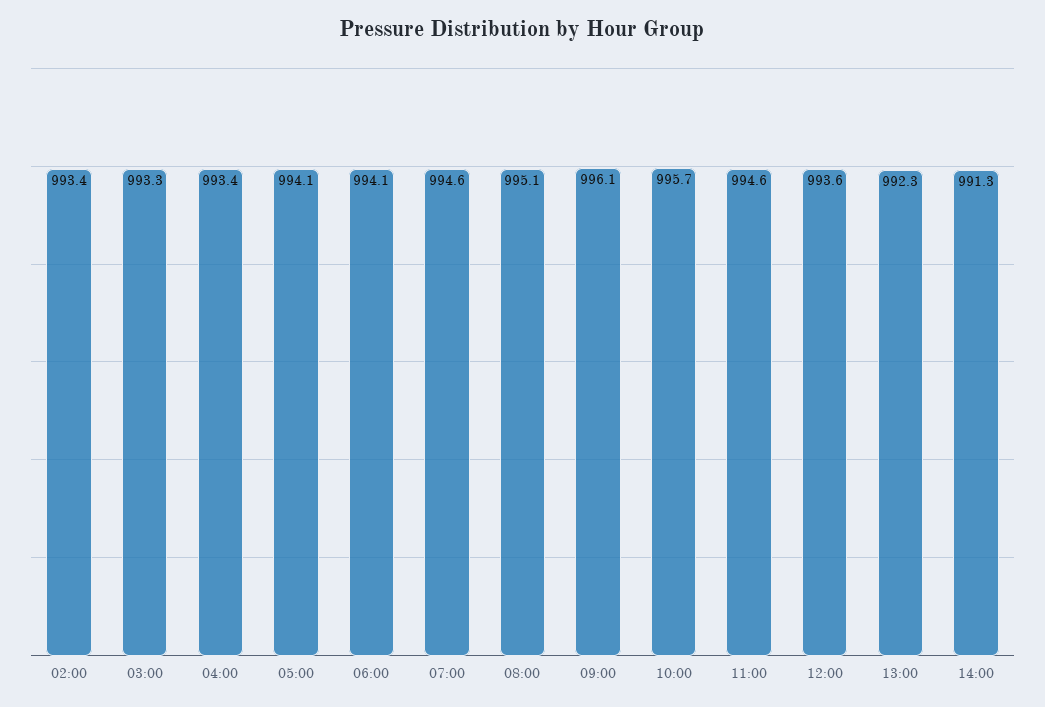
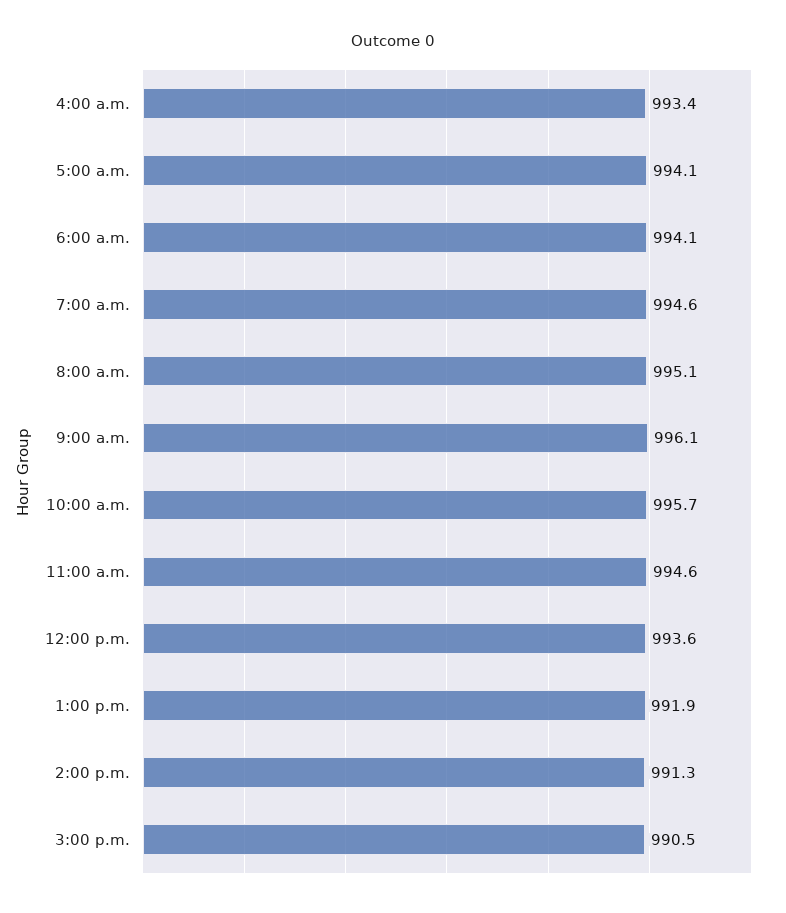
02:00: 993.4 -> none
03:00: 993.3 -> none
13:00: 992.3 -> 991.9
3:00 p.m.: none -> 990.5

